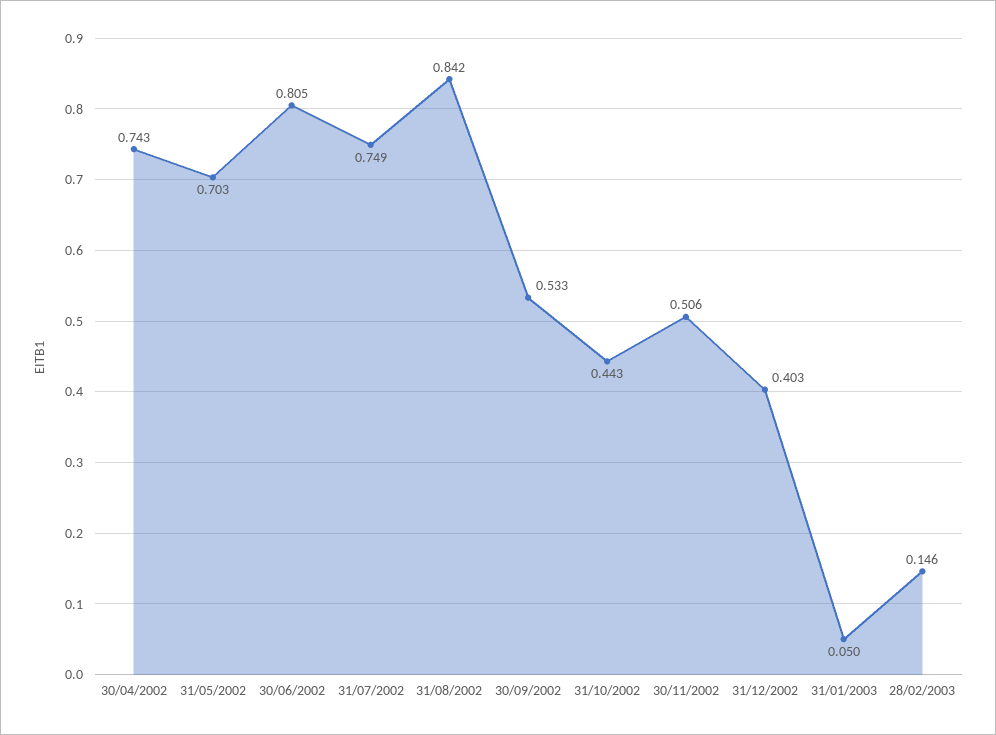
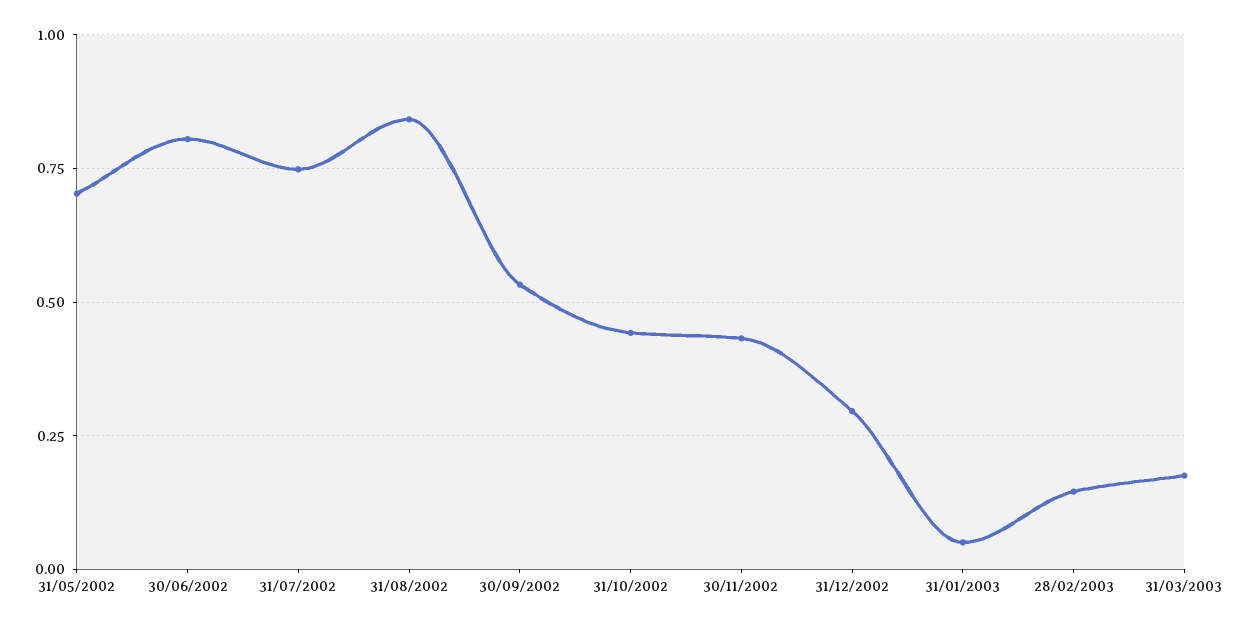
30/04/2002: 0.743 -> none
30/11/2002: 0.506 -> 0.425
31/12/2002: 0.403 -> 0.3
31/03/2003: none -> 0.175

